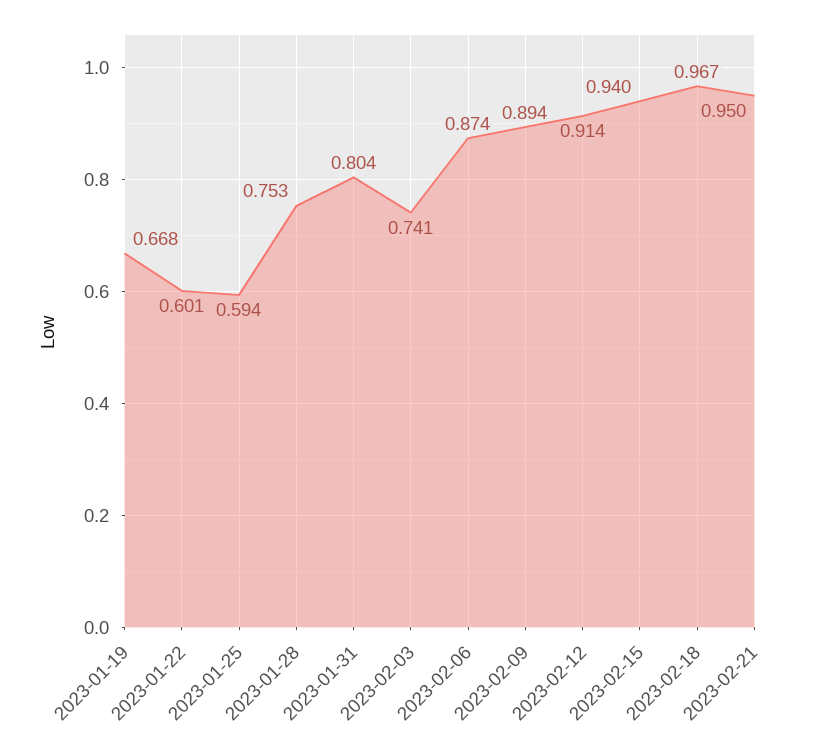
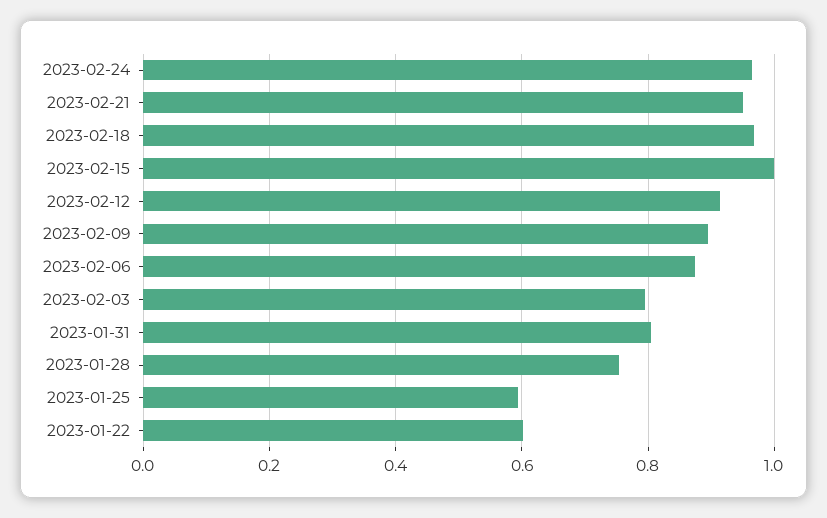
2023-01-19: 0.668 -> none
2023-02-03: 0.741 -> 0.8
2023-02-15: 0.94 -> 1
2023-02-24: none -> 0.96

